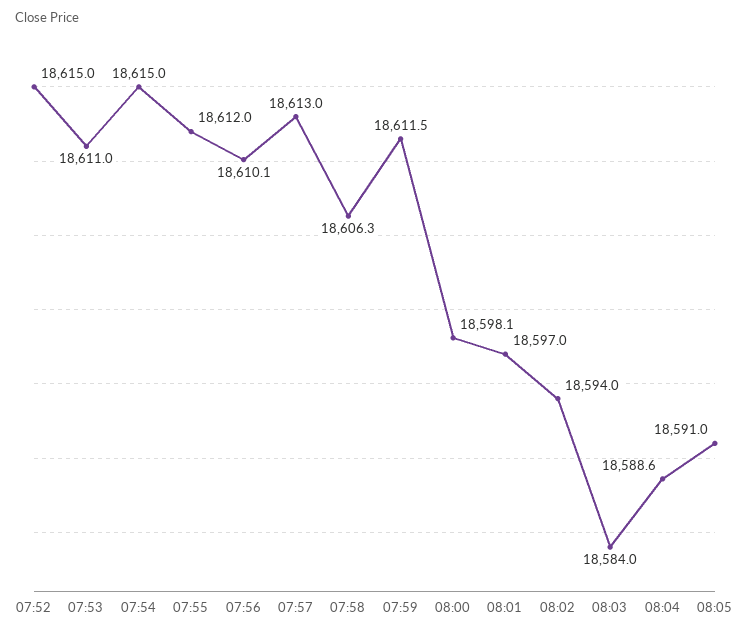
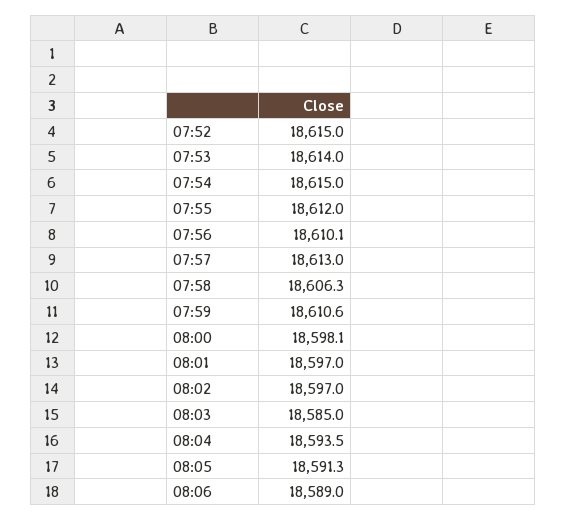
07:53: 18611 -> 18614
07:59: 18611.5 -> 18610.6
08:02: 18594 -> 18597
08:03: 18584 -> 18585
08:04: 18588.6 -> 18593.5
08:05: 18591 -> 18591.3
08:06: none -> 18589

